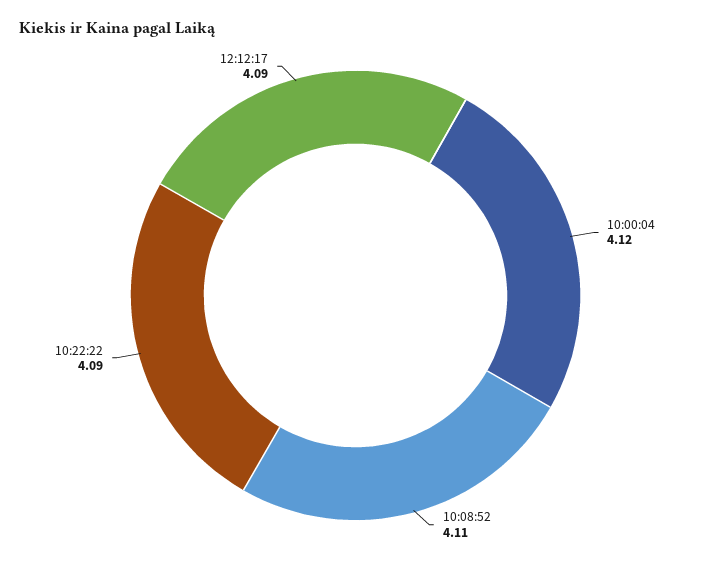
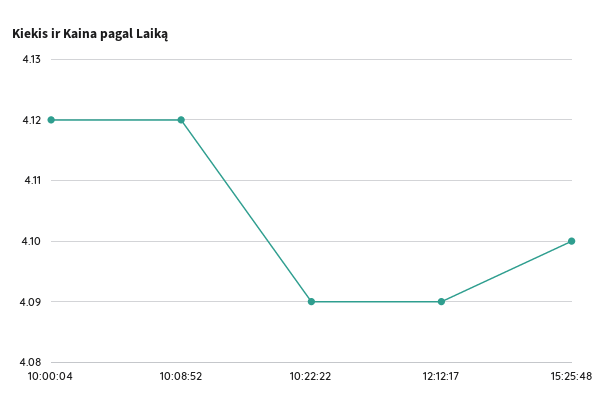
10:08:52: 4.11 -> 4.12
15:25:48: none -> 4.1

